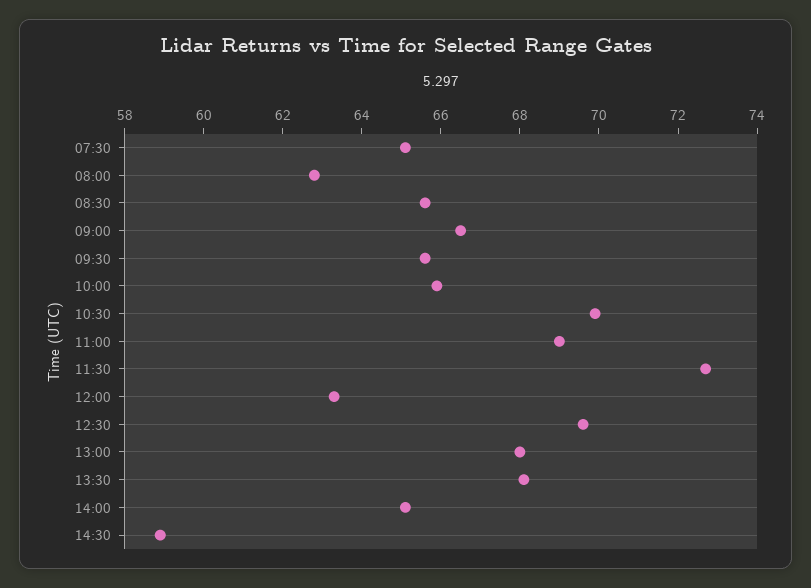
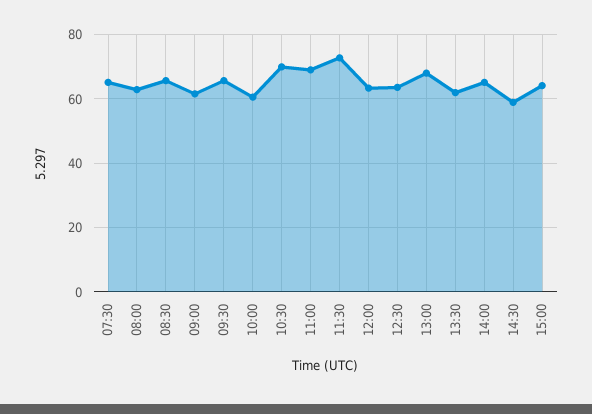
09:00: 66.5 -> 62
10:00: 66 -> 60
12:30: 69.5 -> 64
13:30: 68 -> 62
15:00: none -> 64

